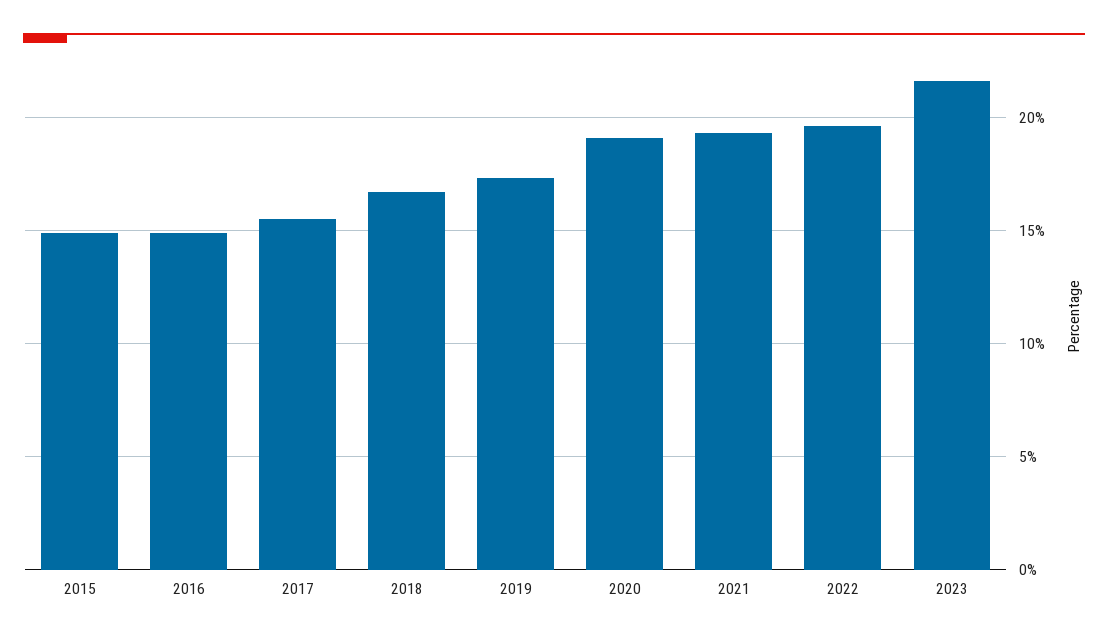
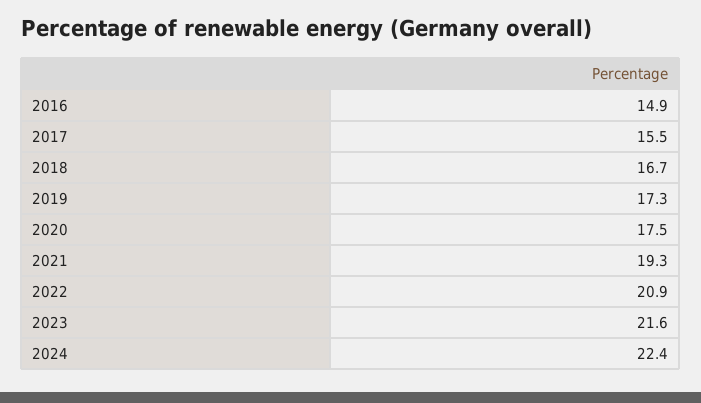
2015: 15 -> none
2020: 19 -> 17.5
2022: 19.5 -> 20.9
2024: none -> 22.4

